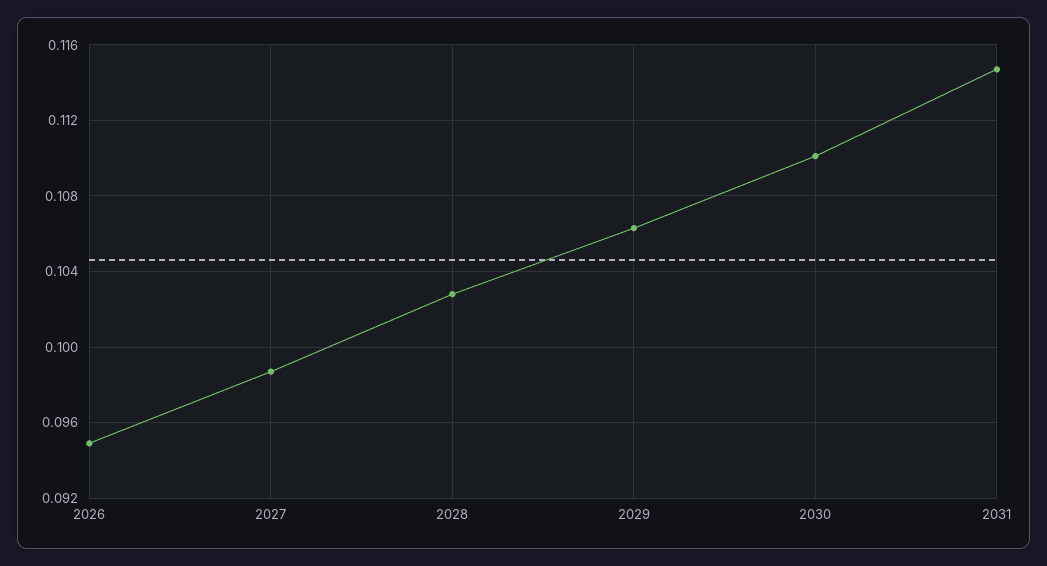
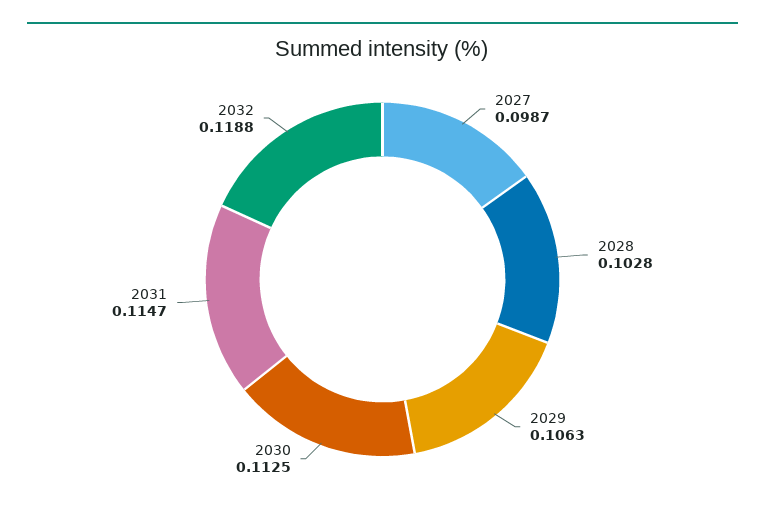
2026: 0.095 -> none
2030: 0.11 -> 0.1125
2032: none -> 0.1188

